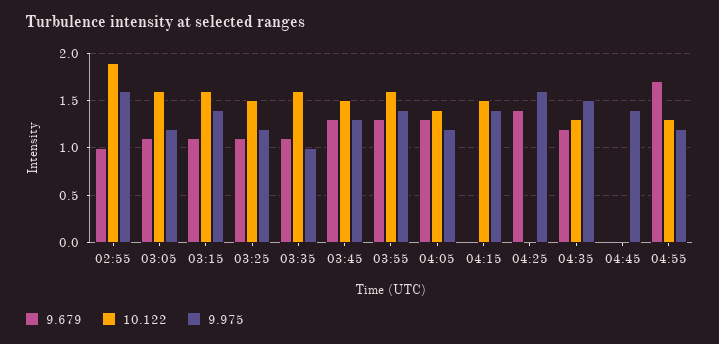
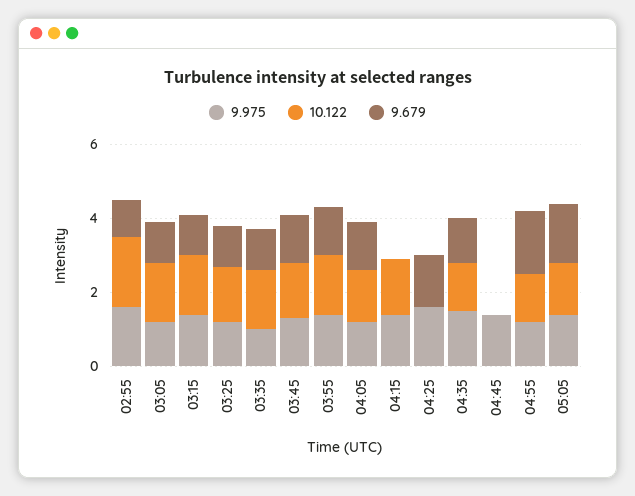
9.975, 05:05: none -> 1.5
10.122, 05:05: none -> 1.5
9.679, 05:05: none -> 1.5

